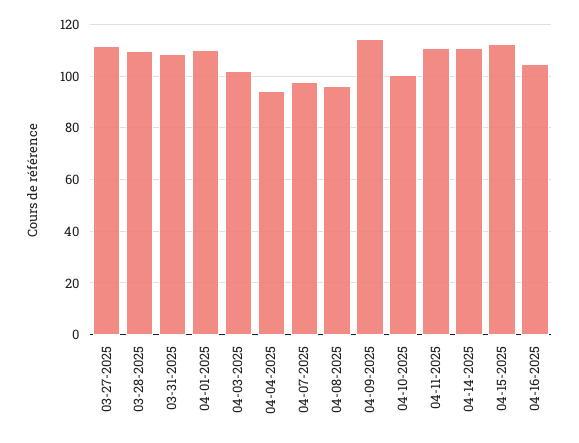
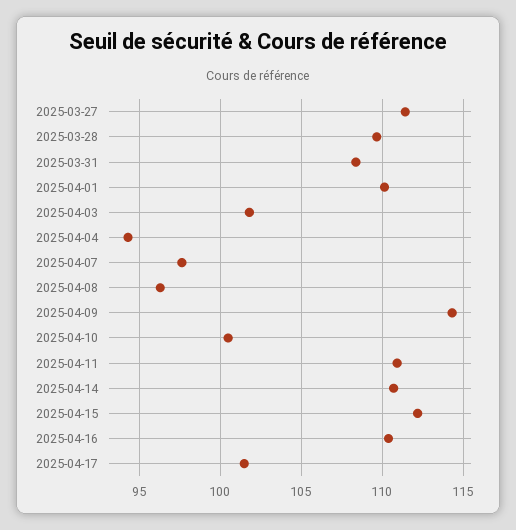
04-16-2025: 105 -> 110.5
2025-04-17: none -> 101.5

